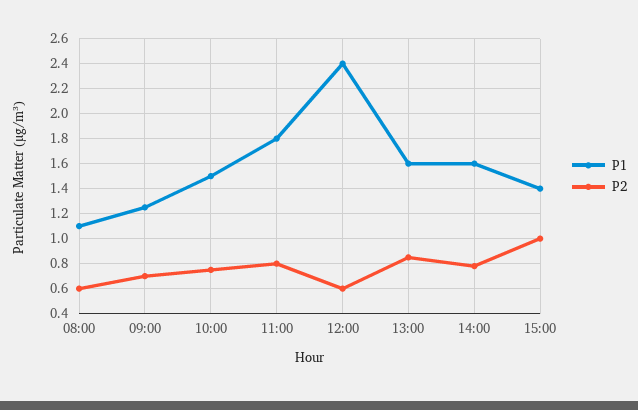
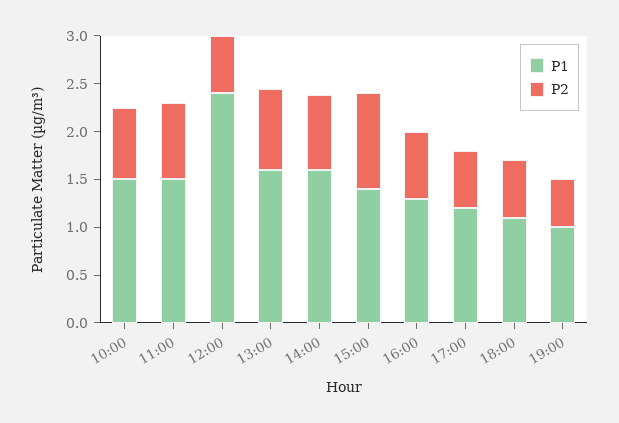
P1, 08:00: 1.1 -> none
P2, 08:00: 0.6 -> none
P1, 09:00: 1.25 -> none
P2, 09:00: 0.7 -> none
P1, 11:00: 1.8 -> 1.5
P1, 16:00: none -> 1.3
P2, 16:00: none -> 0.7
P1, 17:00: none -> 1.2
P2, 17:00: none -> 0.6
P1, 18:00: none -> 1.1
P2, 18:00: none -> 0.6
P1, 19:00: none -> 1
P2, 19:00: none -> 0.5

